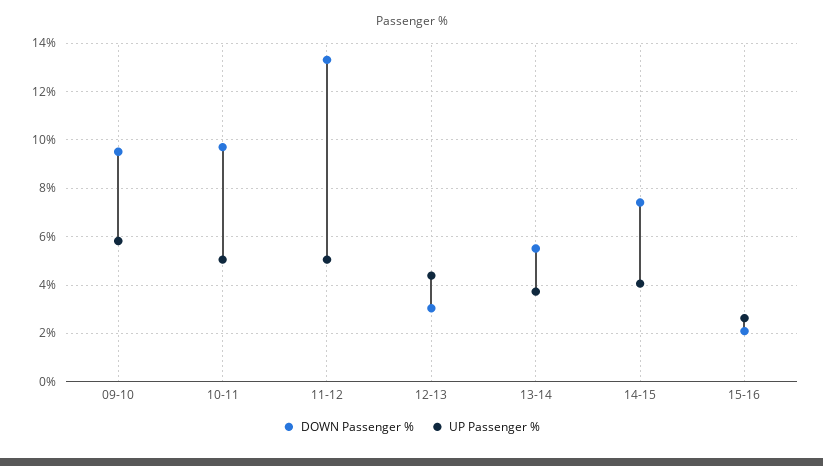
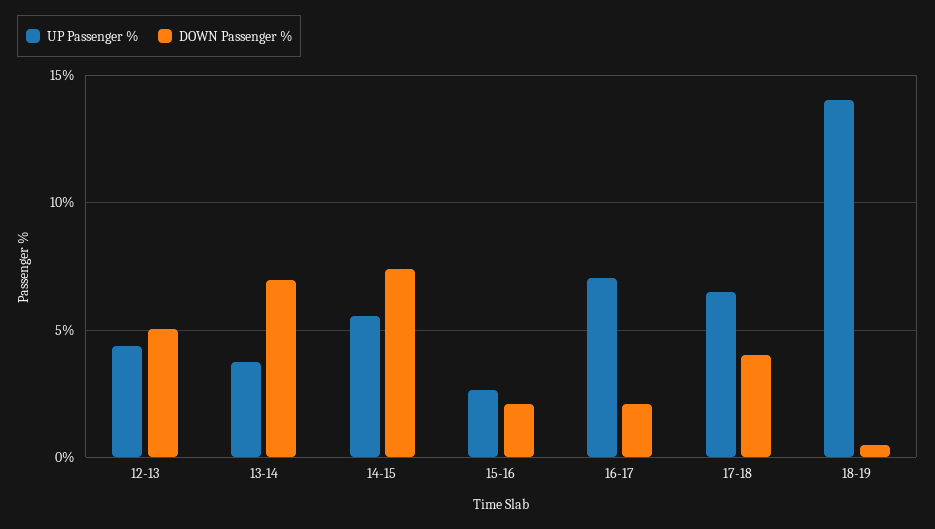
DOWN Passenger %, 09-10: 9.5 -> none
UP Passenger %, 09-10: 5.75 -> none
DOWN Passenger %, 10-11: 9.75 -> none
UP Passenger %, 10-11: 5 -> none
DOWN Passenger %, 11-12: 13.25 -> none
UP Passenger %, 11-12: 5 -> none
DOWN Passenger %, 12-13: 3 -> 5
DOWN Passenger %, 13-14: 5.5 -> 7
UP Passenger %, 14-15: 4 -> 5.5
UP Passenger %, 16-17: none -> 7
DOWN Passenger %, 16-17: none -> 2
UP Passenger %, 17-18: none -> 6.5
DOWN Passenger %, 17-18: none -> 4
UP Passenger %, 18-19: none -> 14
DOWN Passenger %, 18-19: none -> 0.5

